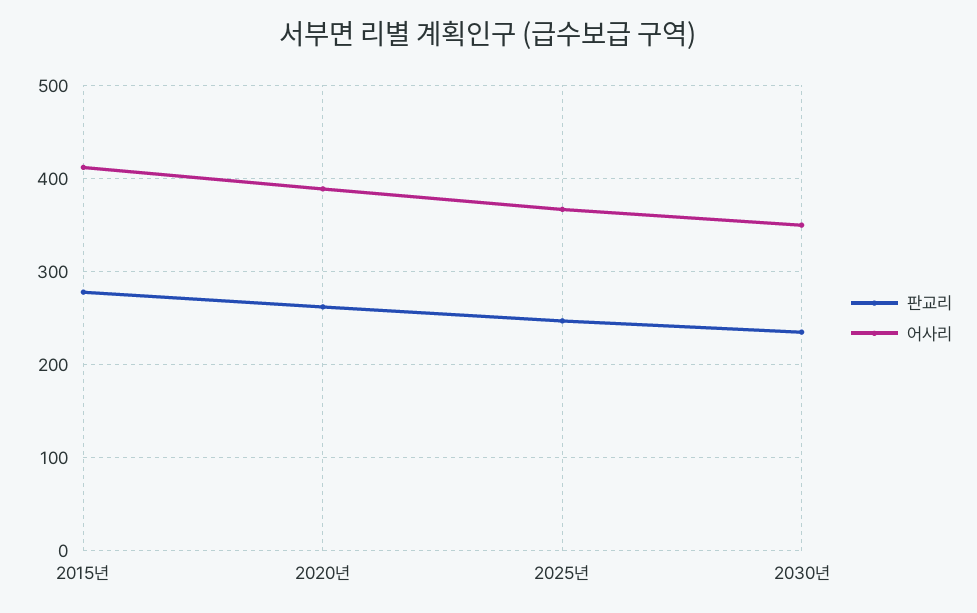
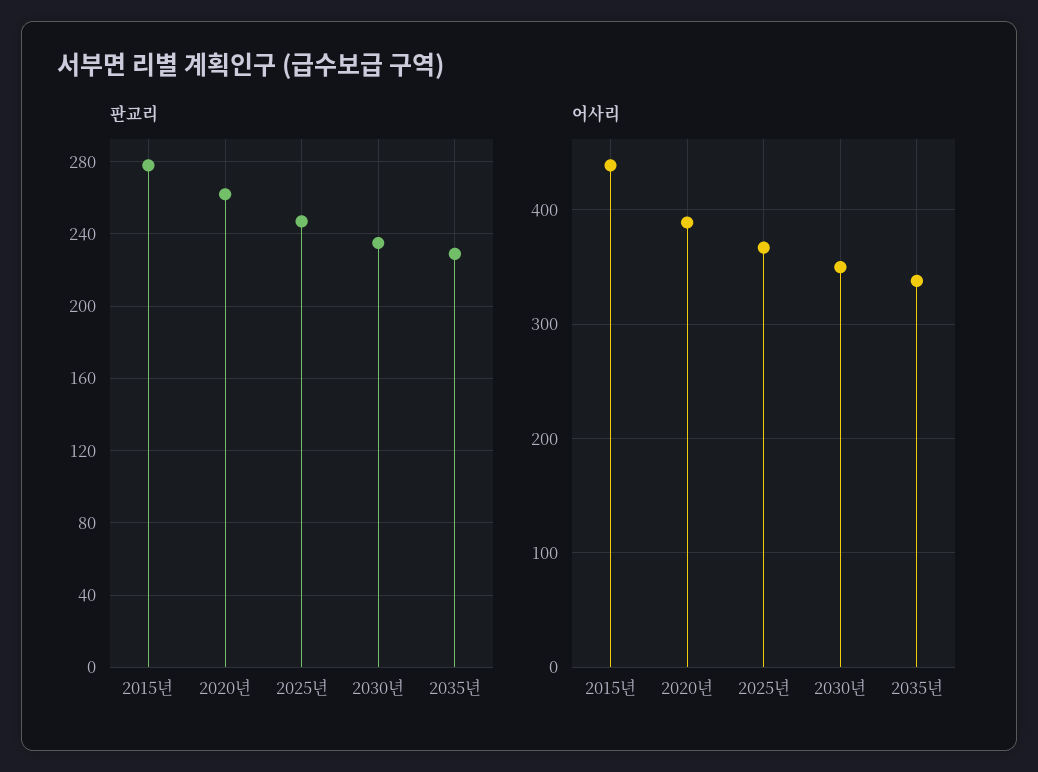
어사리, 2015년: 410 -> 440
판교리, 2035년: none -> 230
어사리, 2035년: none -> 340

